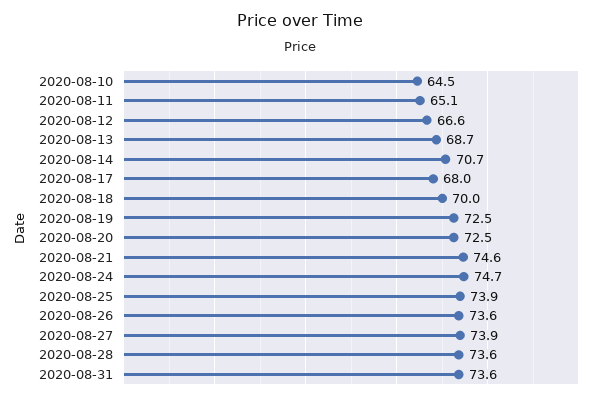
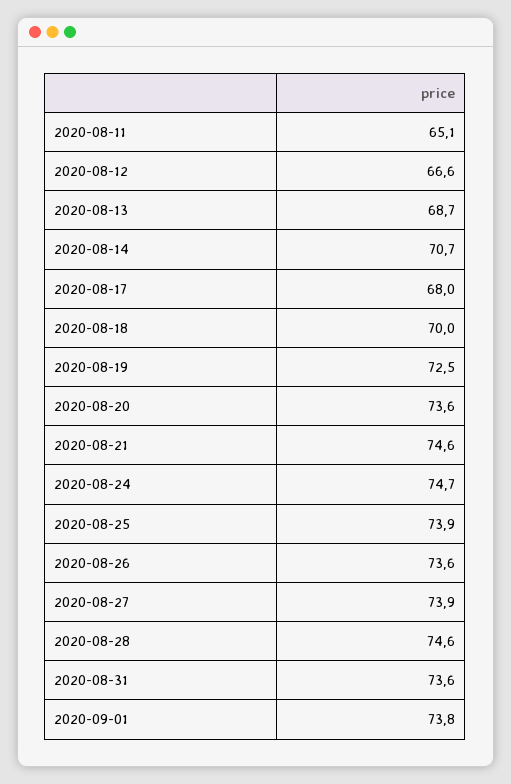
2020-08-10: 64.5 -> none
2020-08-20: 72.5 -> 73.6
2020-08-28: 73.6 -> 74.6
2020-09-01: none -> 73.8

